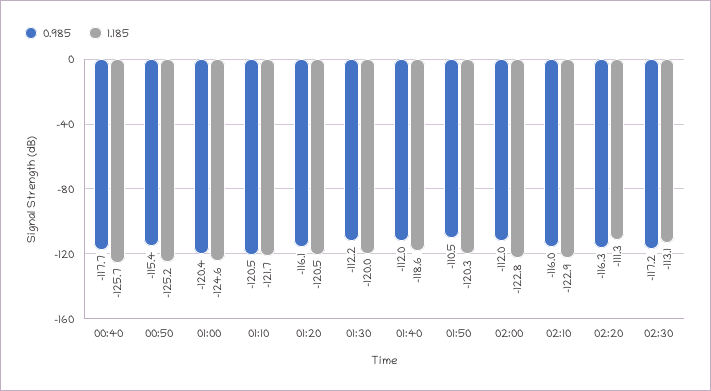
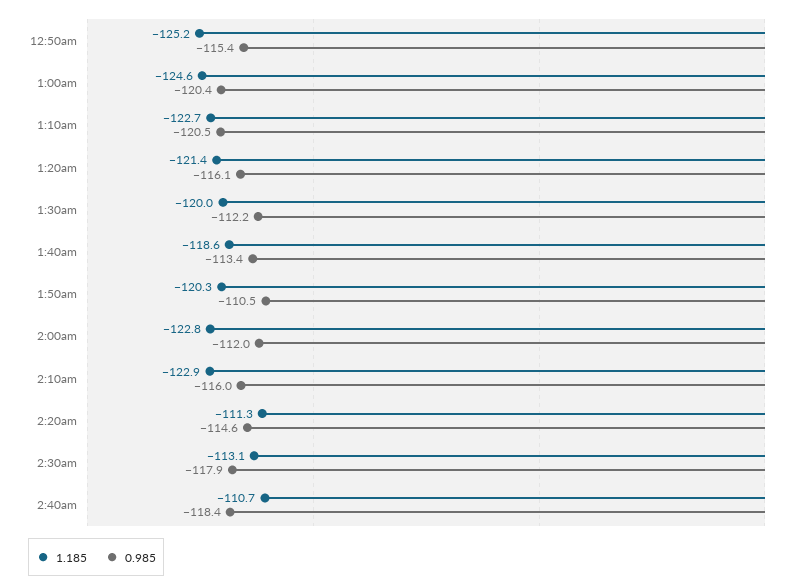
0.985, 00:40: -117.7 -> none
1.185, 00:40: -125.7 -> none
1.185, 01:10: -121.7 -> -122.7
1.185, 01:20: -120.5 -> -121.4
0.985, 01:40: -112 -> -113.4
0.985, 02:20: -116.3 -> -114.6
0.985, 02:30: -117.2 -> -117.9
1.185, 2:40am: none -> -110.7
0.985, 2:40am: none -> -118.4

